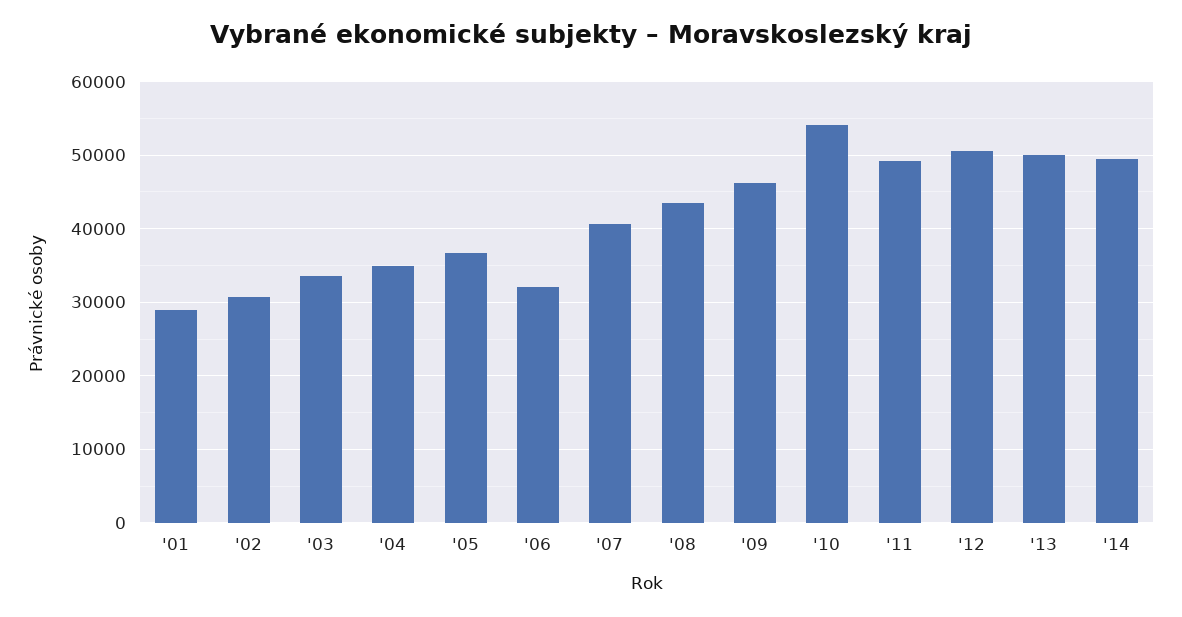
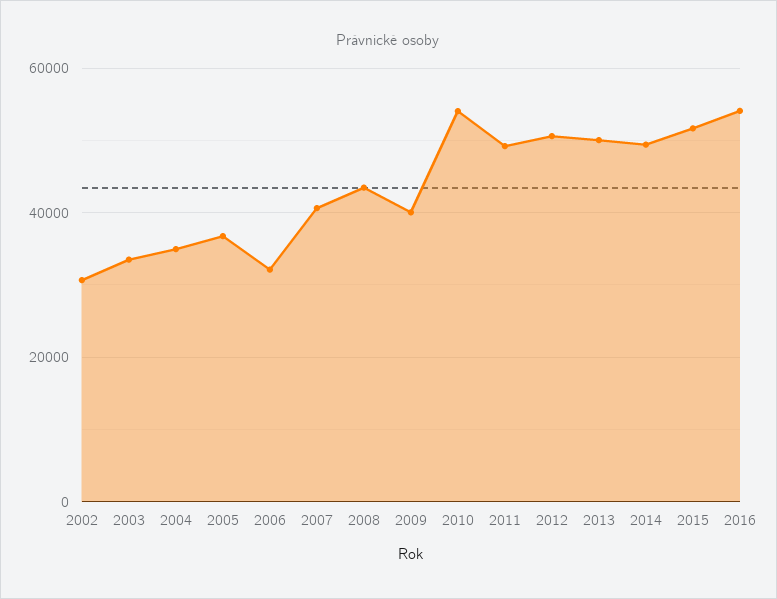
'01: 29000 -> none
'09: 46000 -> 40000
2015: none -> 52000
2016: none -> 54000

